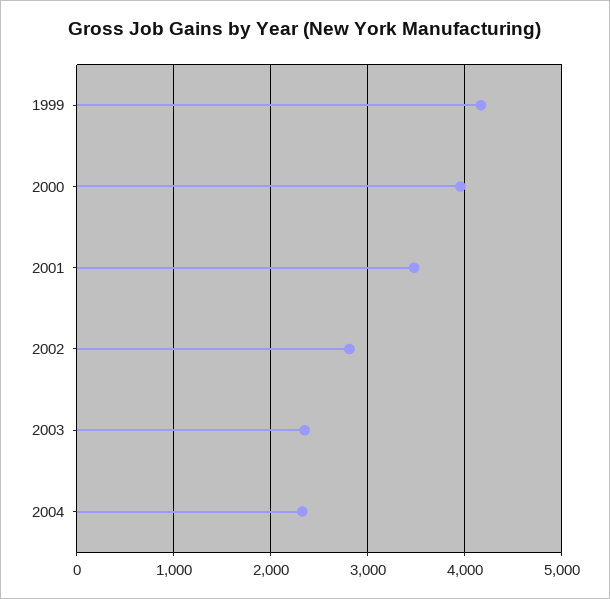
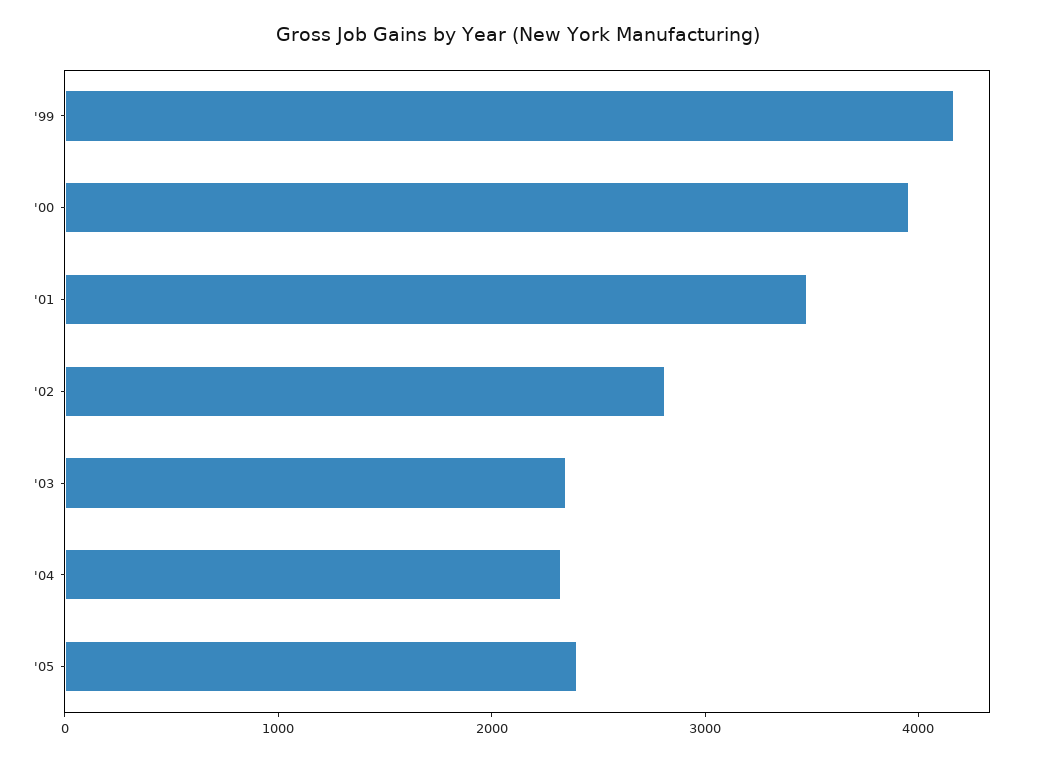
'05: none -> 2400

